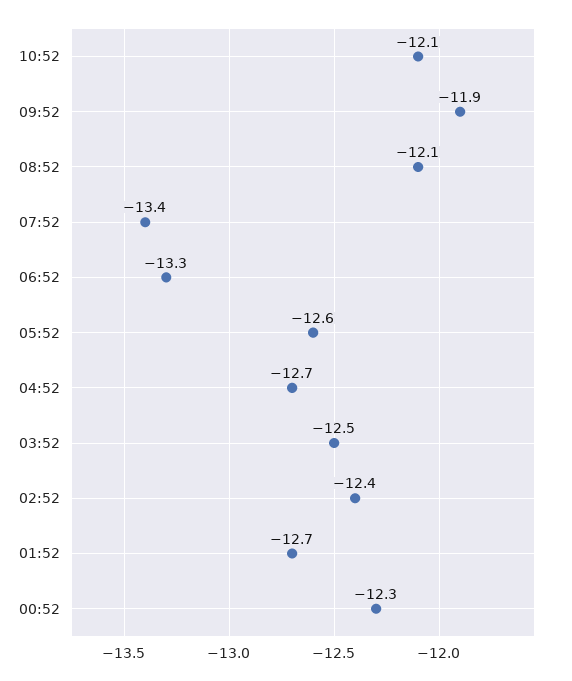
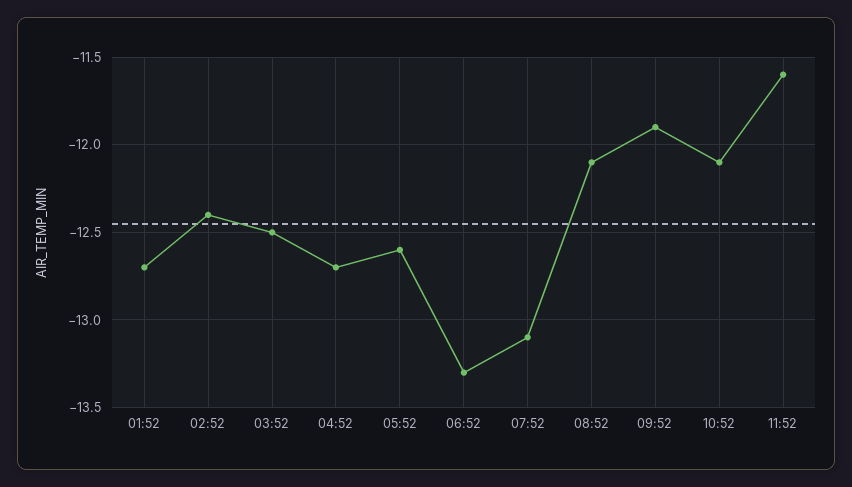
07:52: -13.4 -> -13.1
00:52: -12.3 -> none
11:52: none -> -11.6

